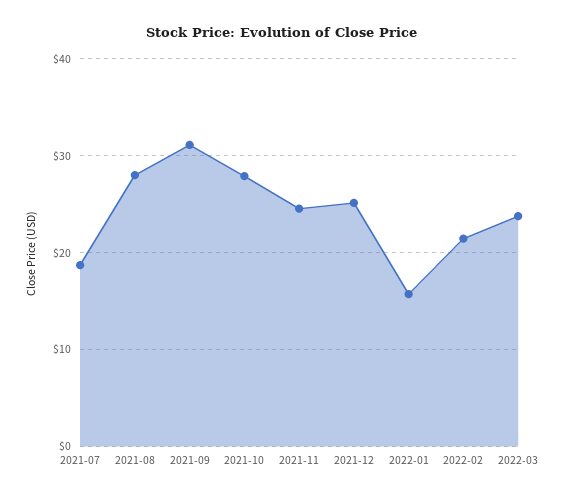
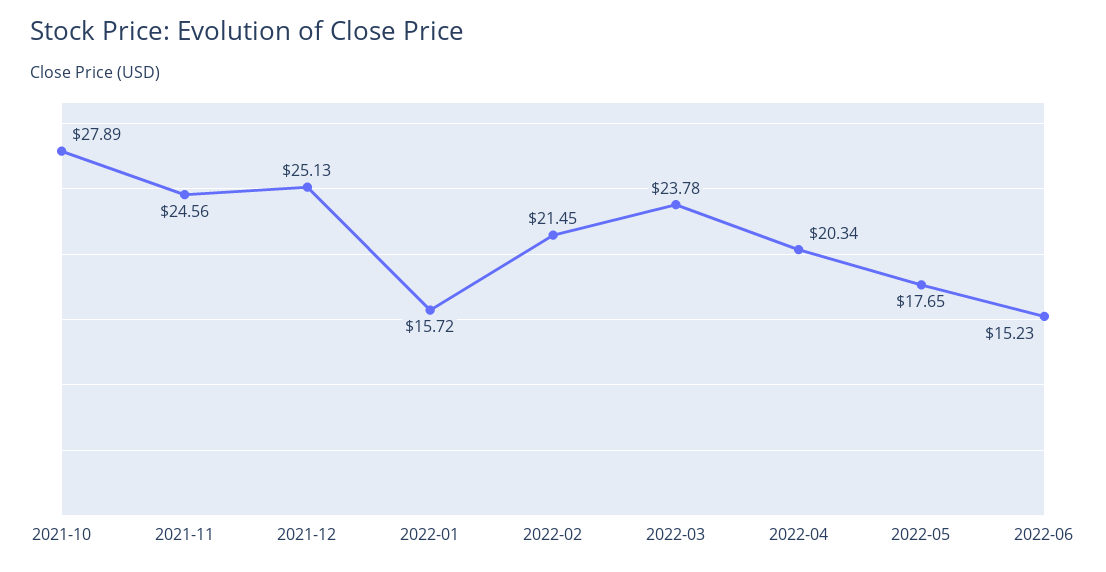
2021-07: 19 -> none
2021-08: 28 -> none
2021-09: 31 -> none
2022-04: none -> 20.34
2022-05: none -> 17.65
2022-06: none -> 15.23

